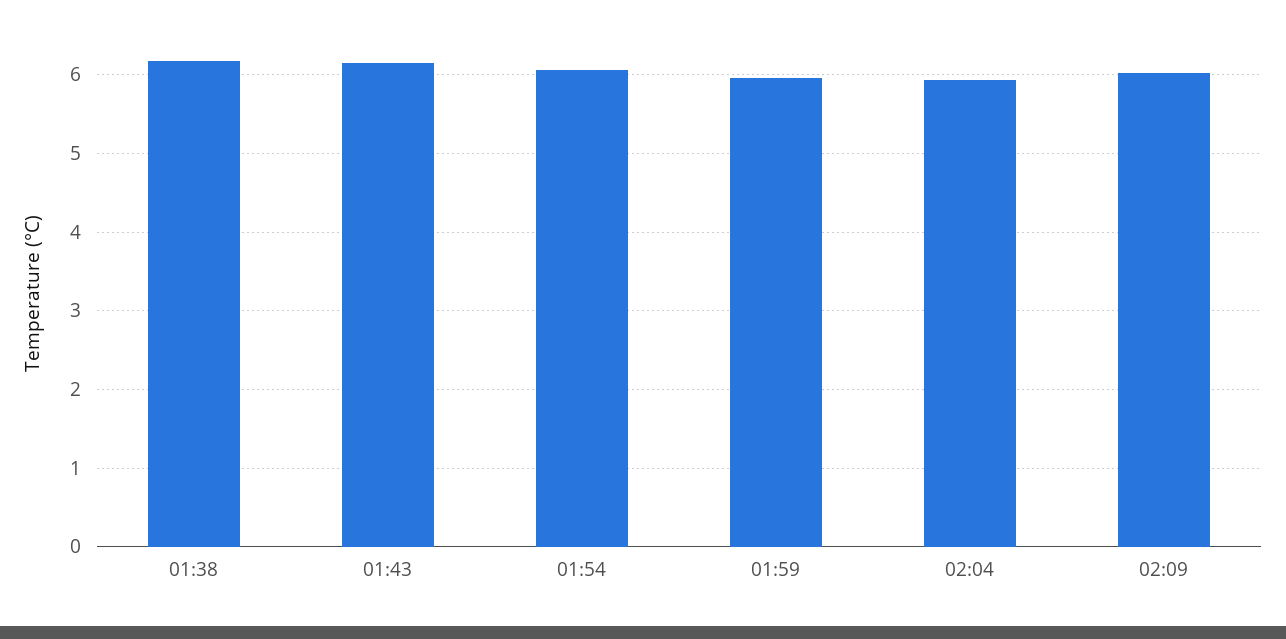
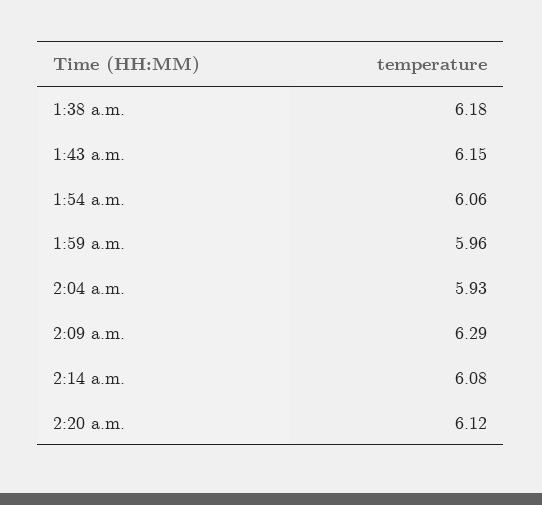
02:09: 6 -> 6.29
2:14 a.m.: none -> 6.08
2:20 a.m.: none -> 6.12

